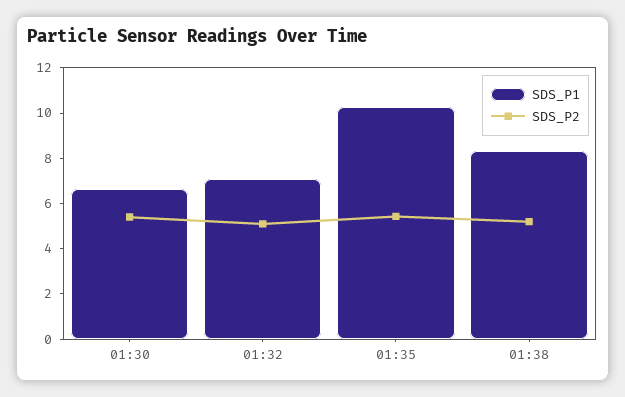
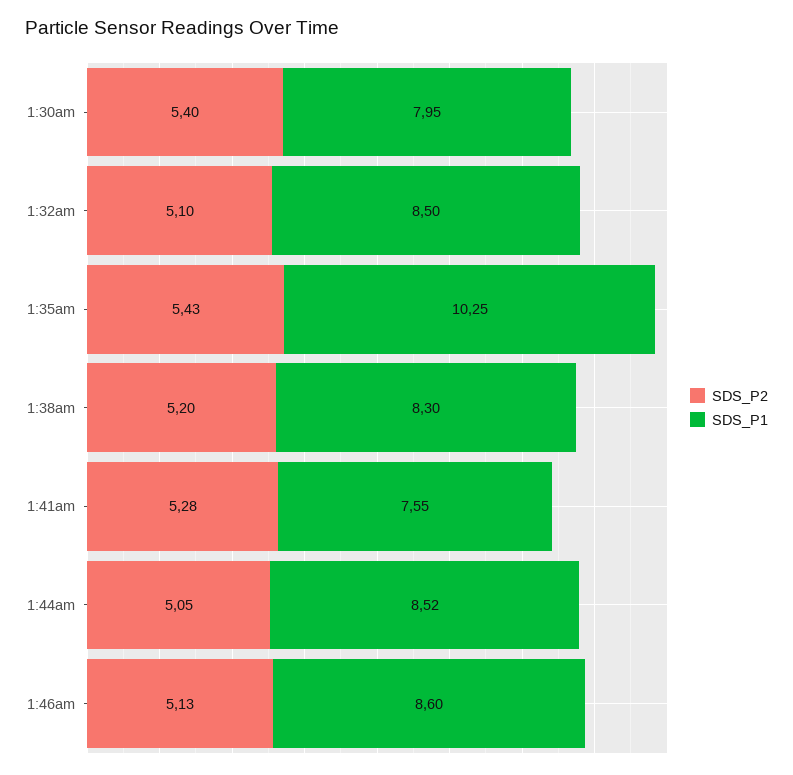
SDS_P1, 01:30: 6.5 -> 7.95
SDS_P1, 01:32: 7 -> 8.5
SDS_P2, 1:41am: none -> 5.28
SDS_P1, 1:41am: none -> 7.55
SDS_P2, 1:44am: none -> 5.05
SDS_P1, 1:44am: none -> 8.52
SDS_P2, 1:46am: none -> 5.13
SDS_P1, 1:46am: none -> 8.6

